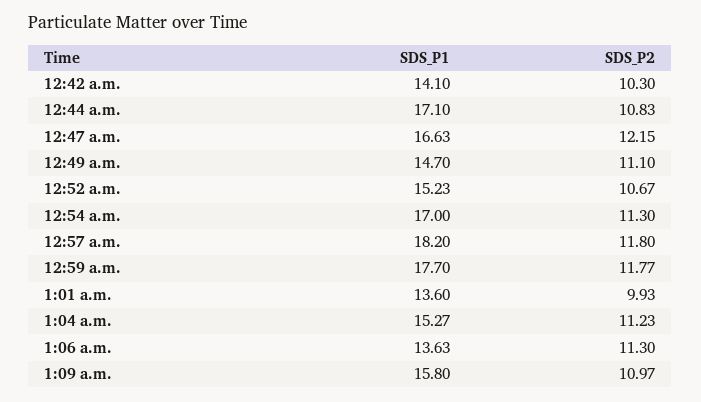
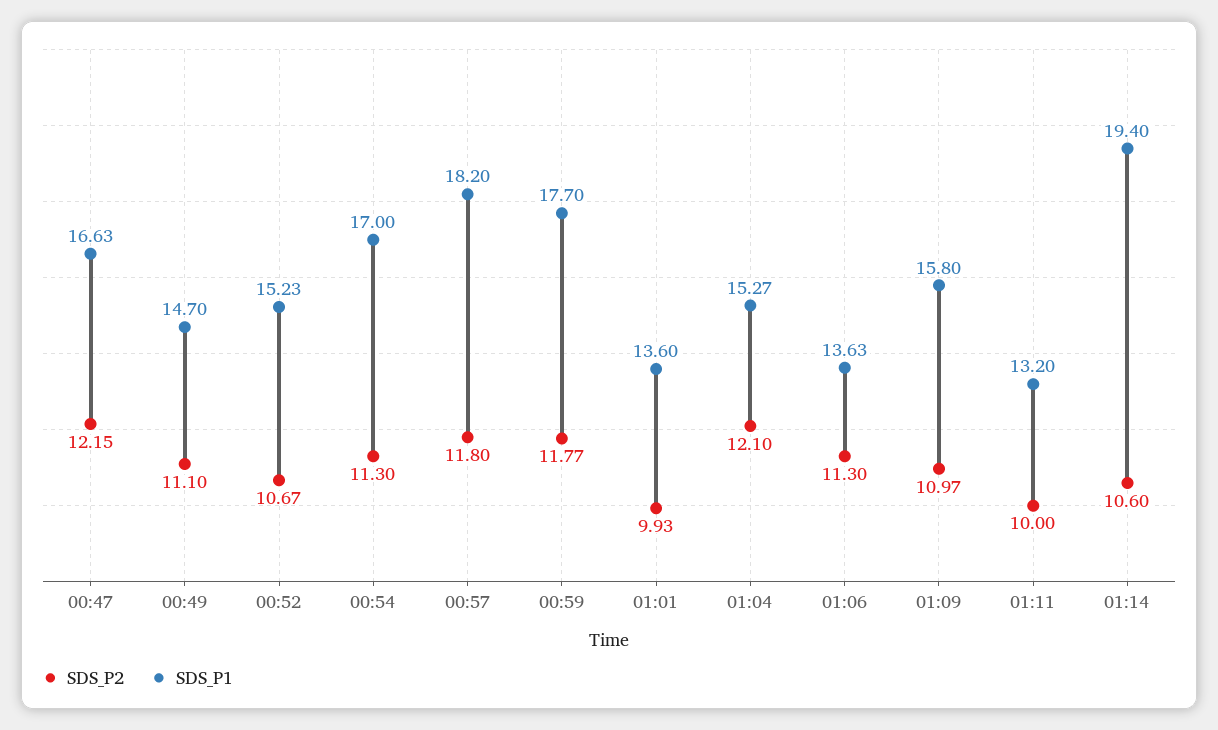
SDS_P1, 12:42 a.m.: 14.1 -> none
SDS_P2, 12:42 a.m.: 10.3 -> none
SDS_P1, 12:44 a.m.: 17.1 -> none
SDS_P2, 12:44 a.m.: 10.83 -> none
SDS_P2, 1:04 a.m.: 11.23 -> 12.1
SDS_P2, 01:11: none -> 10
SDS_P1, 01:11: none -> 13.2
SDS_P2, 01:14: none -> 10.6
SDS_P1, 01:14: none -> 19.4

